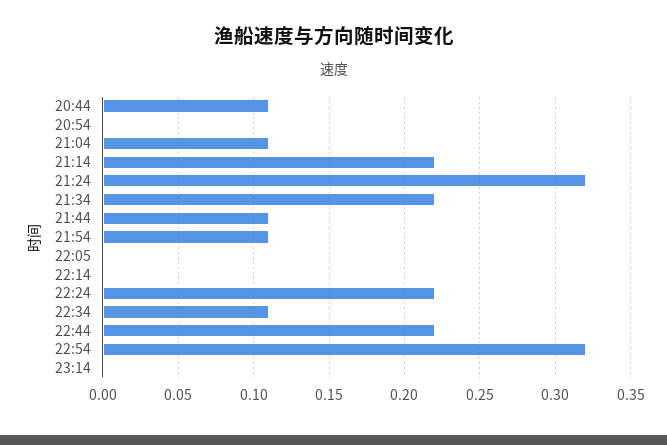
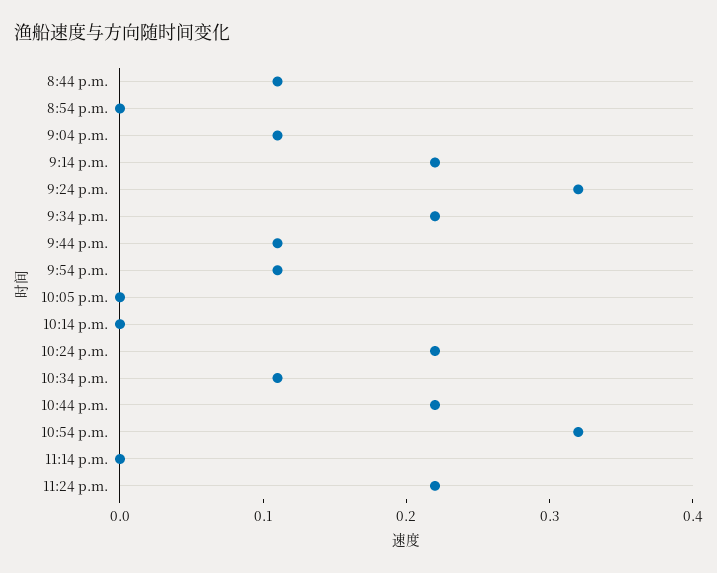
11:24 p.m.: none -> 0.22

